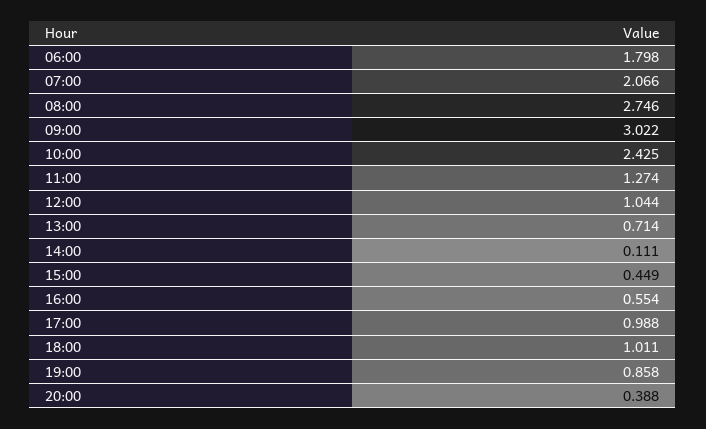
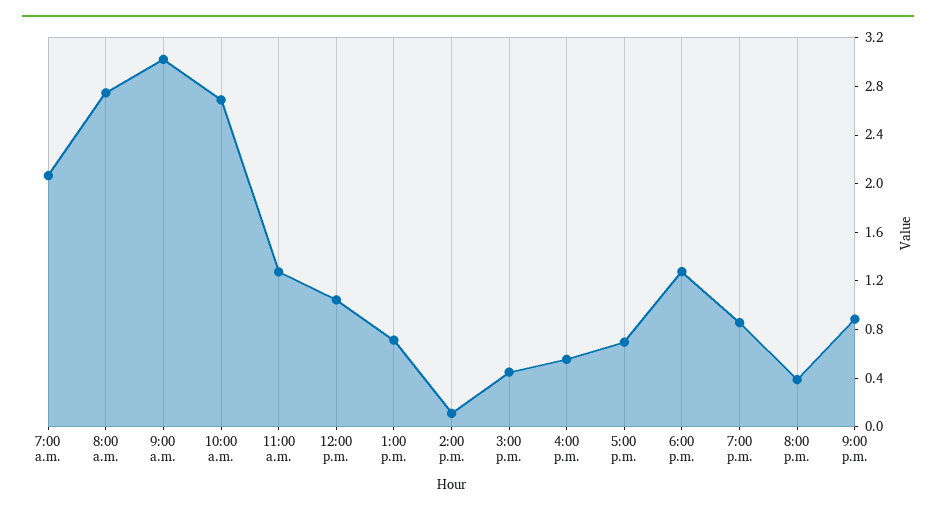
06:00: 1.798 -> none
10:00: 2.425 -> 2.7
17:00: 0.988 -> 0.7
18:00: 1.011 -> 1.3
9:00 p.m.: none -> 0.9

